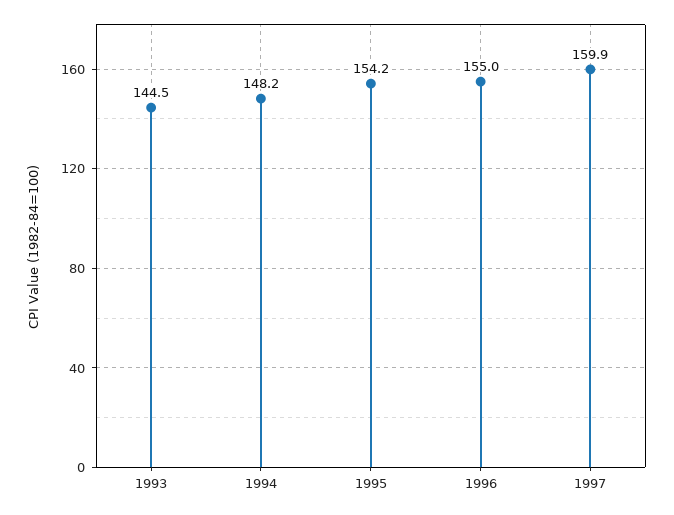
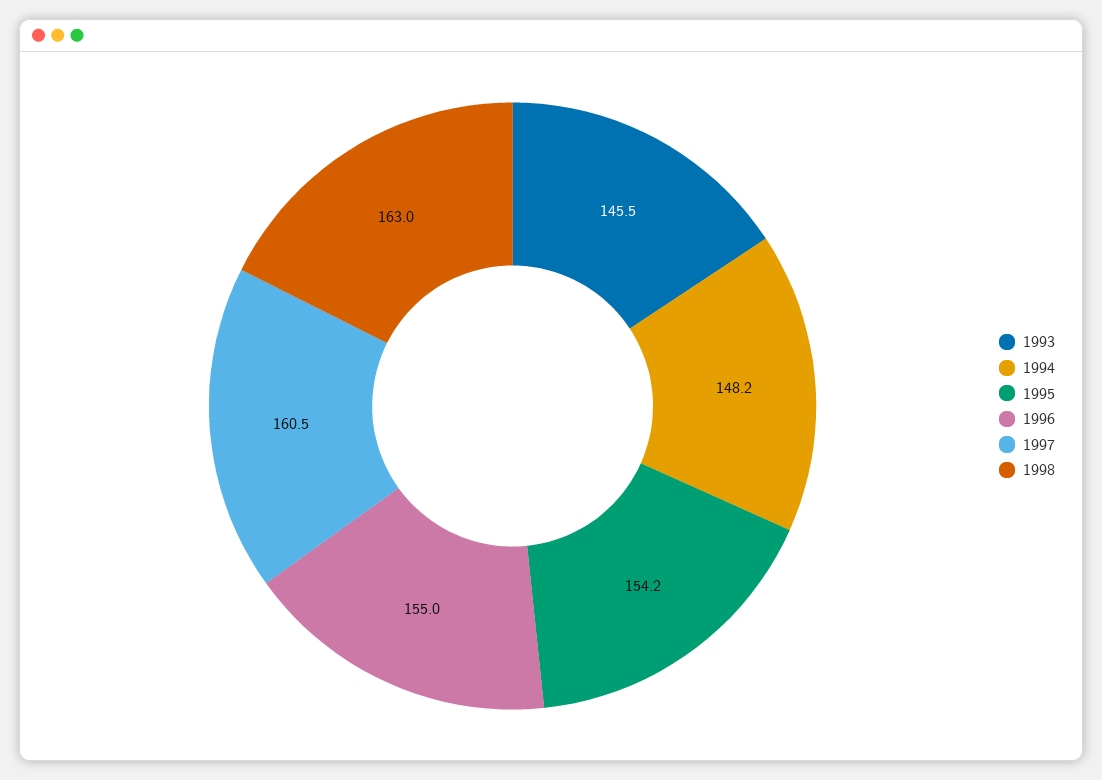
1993: 144.5 -> 145.5
1997: 159.9 -> 160.5
1998: none -> 163

